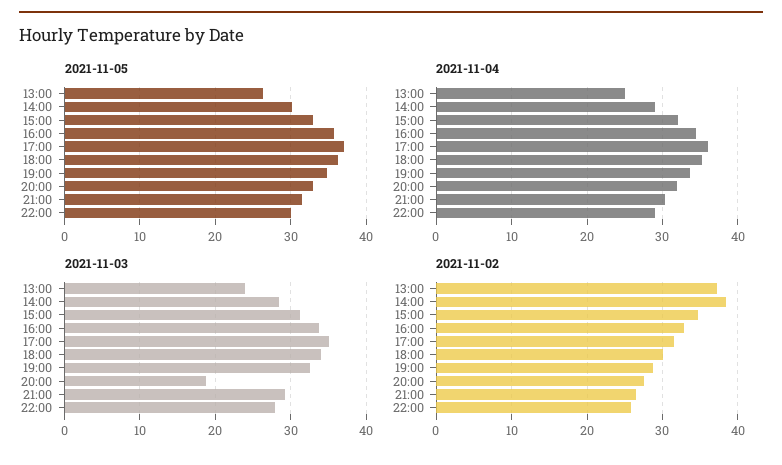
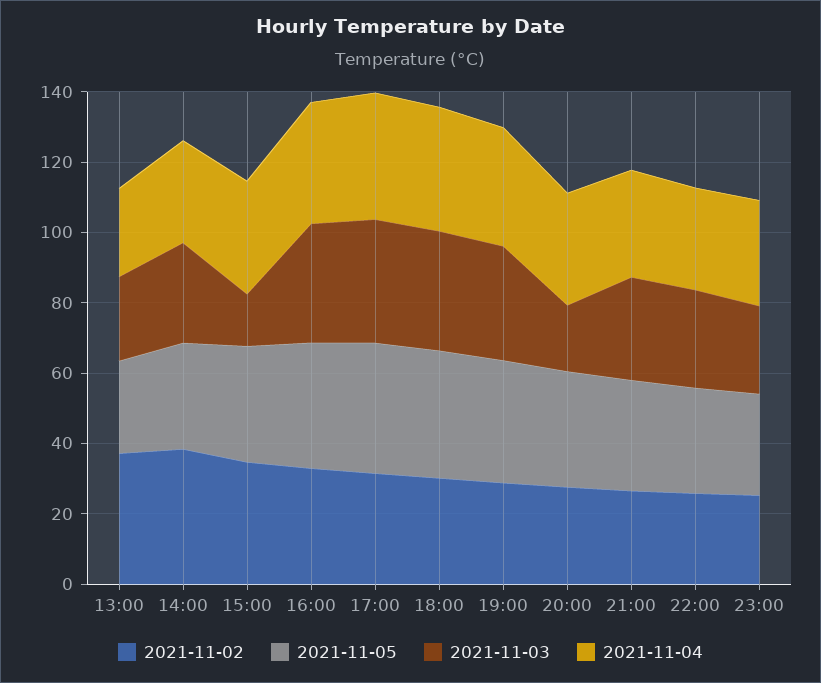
2021-11-03, 15:00: 31 -> 15
2021-11-02, 23:00: none -> 25
2021-11-05, 23:00: none -> 30
2021-11-03, 23:00: none -> 25
2021-11-04, 23:00: none -> 30

